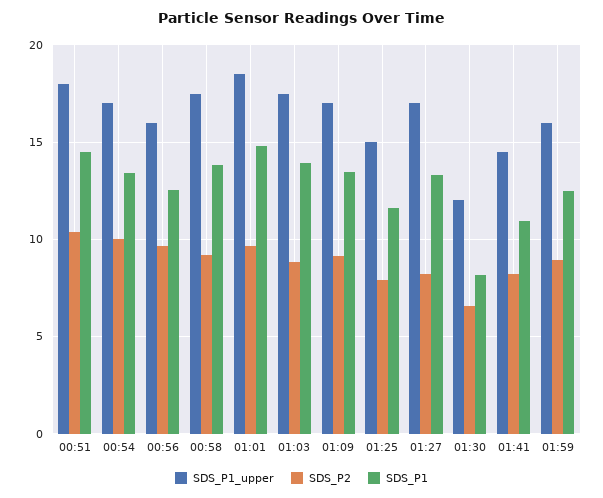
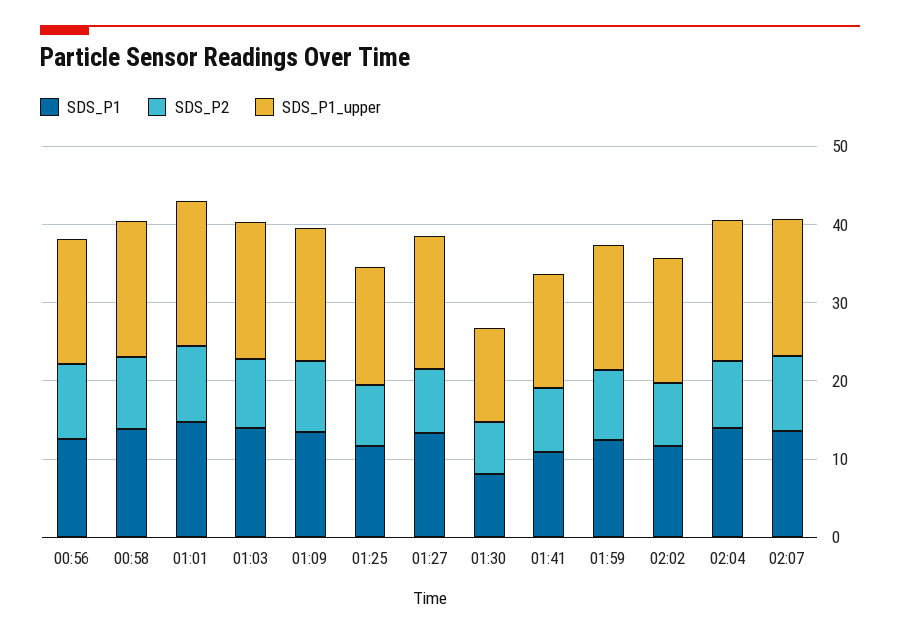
SDS_P1_upper, 00:51: 18 -> none
SDS_P2, 00:51: 10.5 -> none
SDS_P1, 00:51: 14.5 -> none
SDS_P1_upper, 00:54: 17 -> none
SDS_P2, 00:54: 10 -> none
SDS_P1, 00:54: 13.5 -> none
SDS_P1, 02:02: none -> 12
SDS_P2, 02:02: none -> 8
SDS_P1_upper, 02:02: none -> 16
SDS_P1, 02:04: none -> 14
SDS_P2, 02:04: none -> 8
SDS_P1_upper, 02:04: none -> 18
SDS_P1, 02:07: none -> 14
SDS_P2, 02:07: none -> 10
SDS_P1_upper, 02:07: none -> 18

